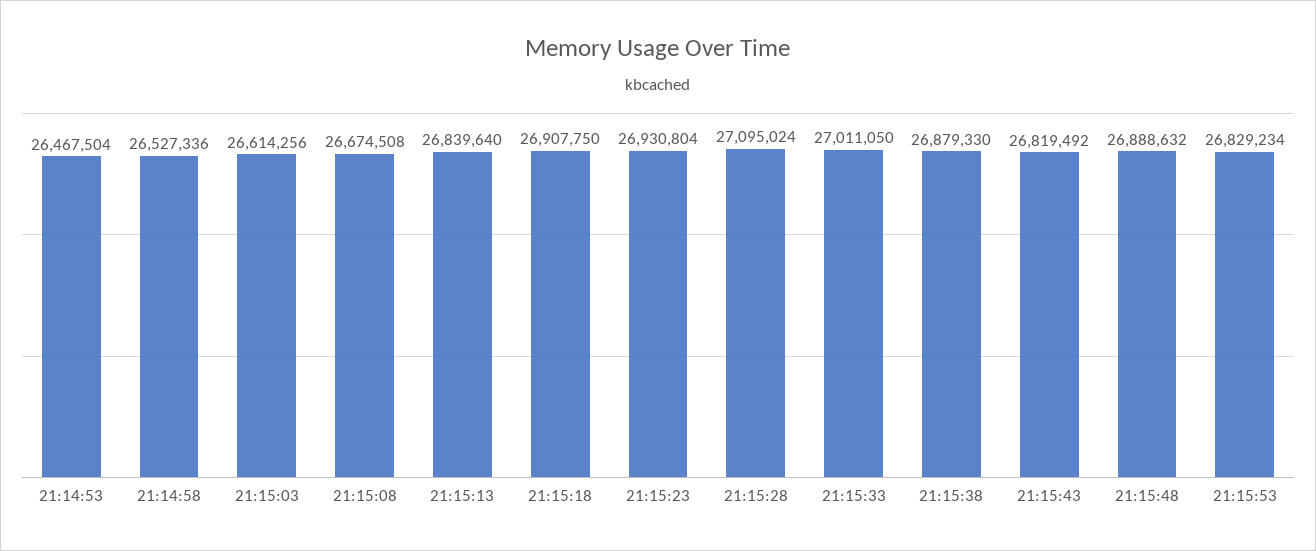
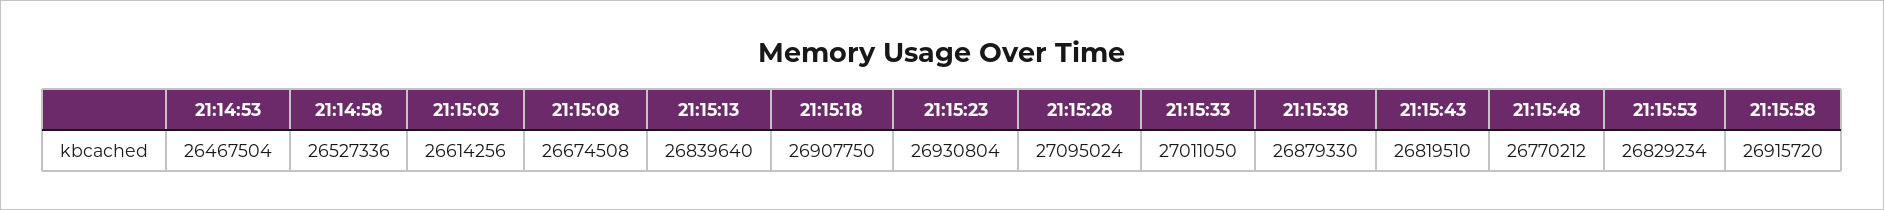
21:15:43: 26819492 -> 26819510
21:15:48: 26888632 -> 26770212
21:15:58: none -> 26915720

